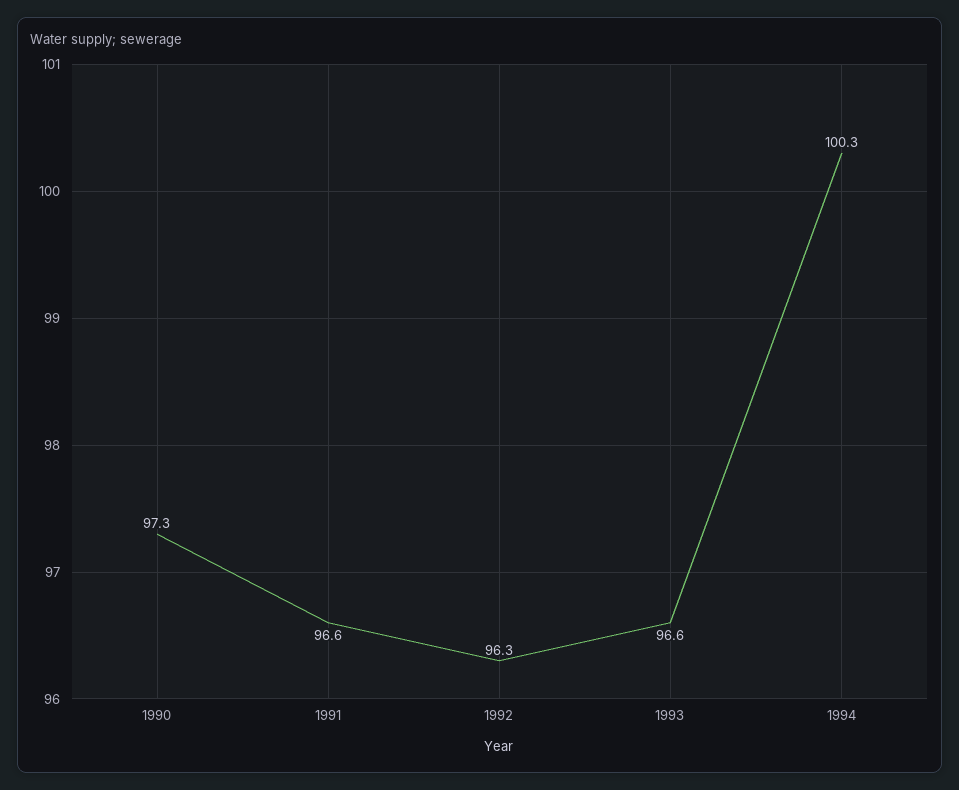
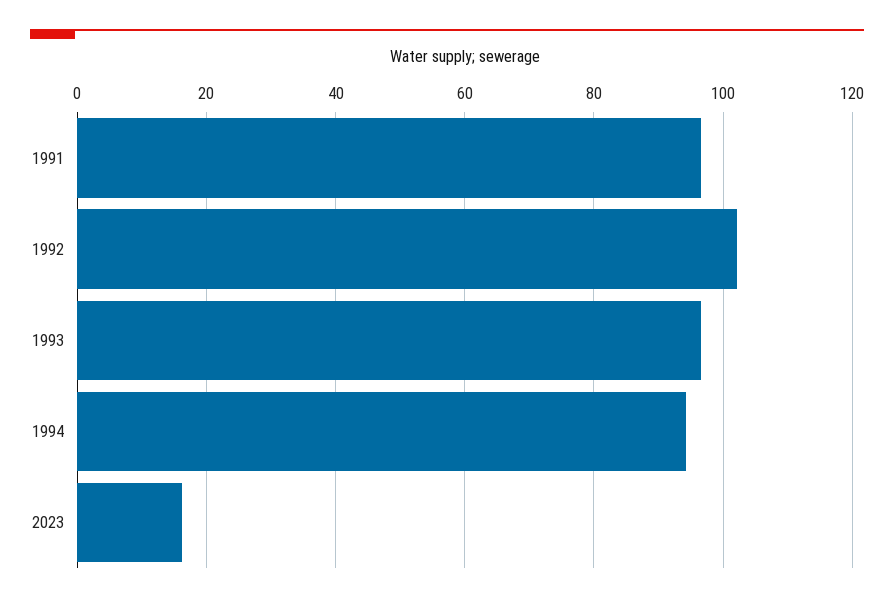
1990: 97.3 -> none
1992: 96.3 -> 102
1994: 100.3 -> 94
2023: none -> 16

